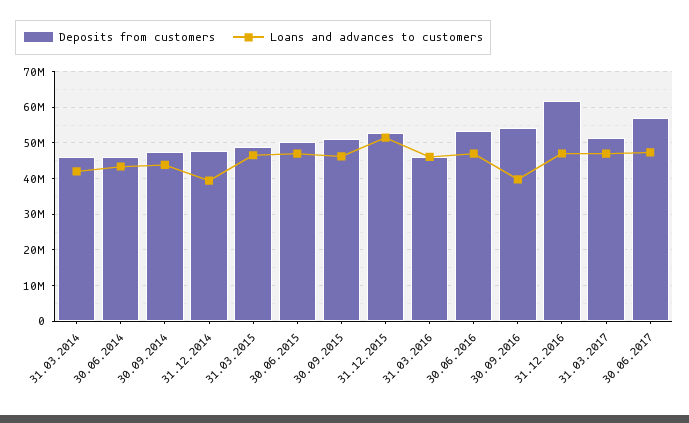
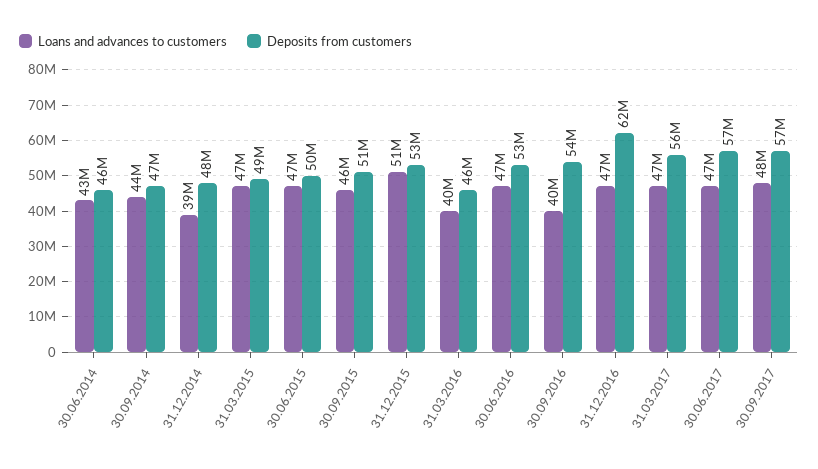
Deposits from customers, 31.03.2014: 46000000 -> none
Loans and advances to customers, 31.03.2014: 42000000 -> none
Loans and advances to customers, 31.03.2016: 46000000 -> 40000000
Deposits from customers, 31.03.2017: 52000000 -> 56000000
Loans and advances to customers, 30.09.2017: none -> 48000000
Deposits from customers, 30.09.2017: none -> 57000000

